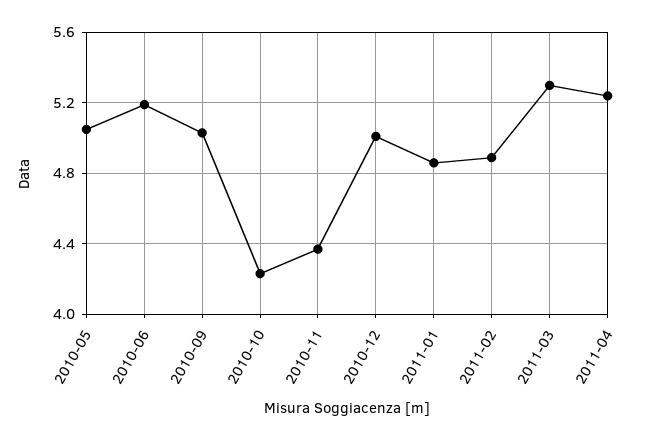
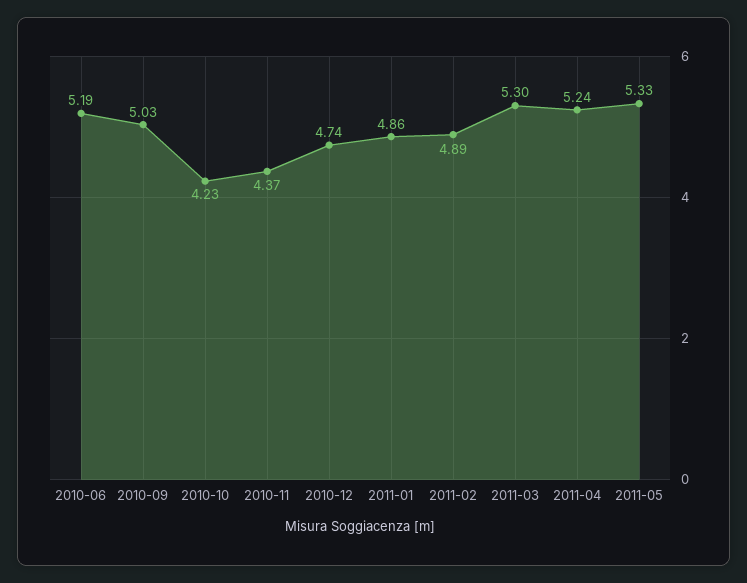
2010-05: 5.05 -> none
2010-12: 5 -> 4.74
2011-05: none -> 5.33

